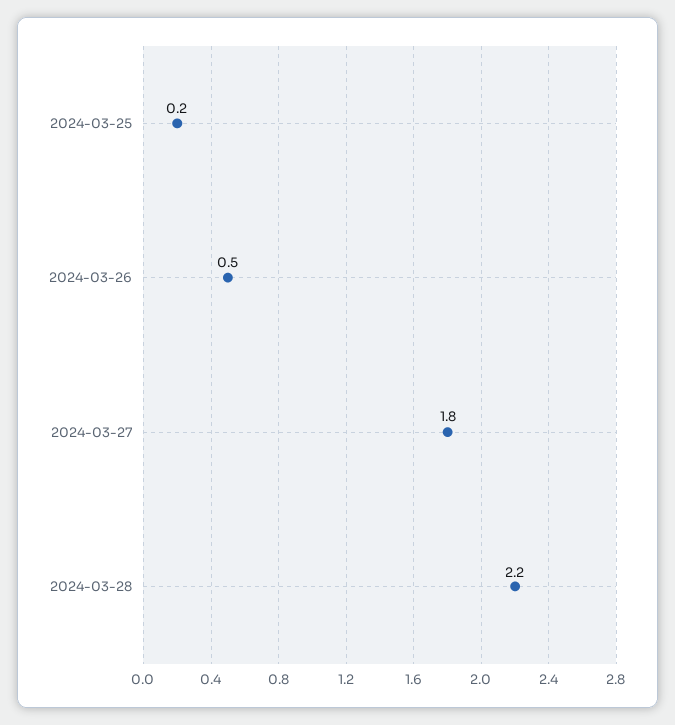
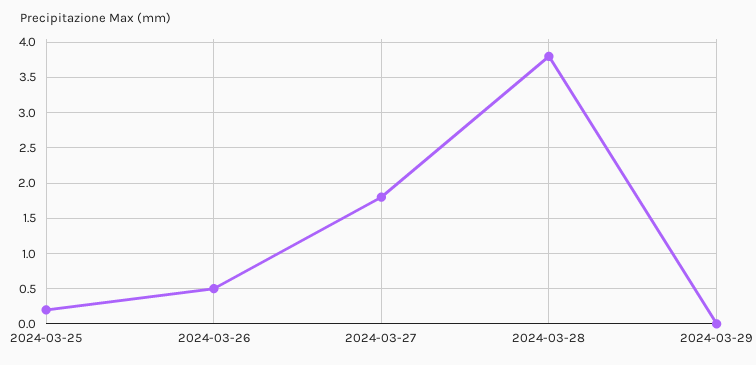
2024-03-28: 2.2 -> 3.8
2024-03-29: none -> 0

